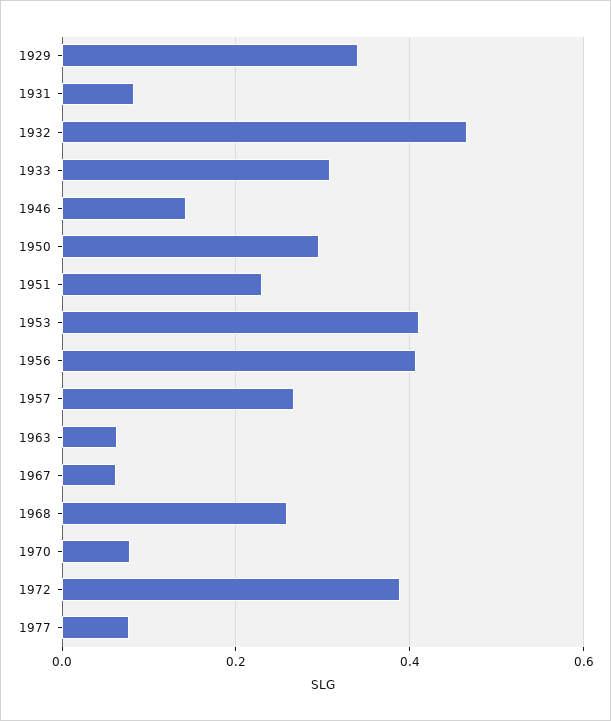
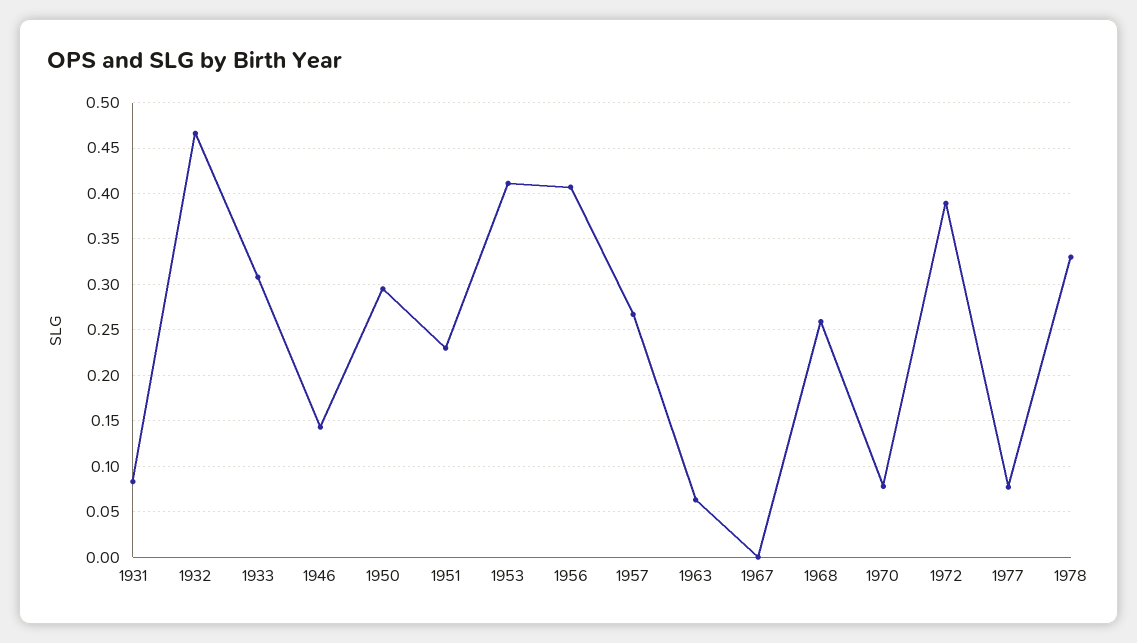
1929: 0.34 -> none
1967: 0.06 -> 0
1978: none -> 0.33

